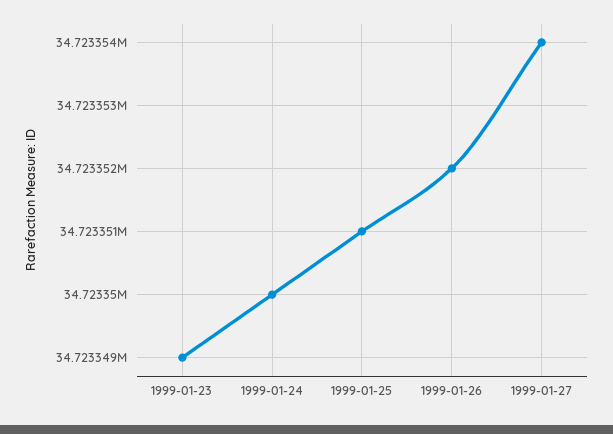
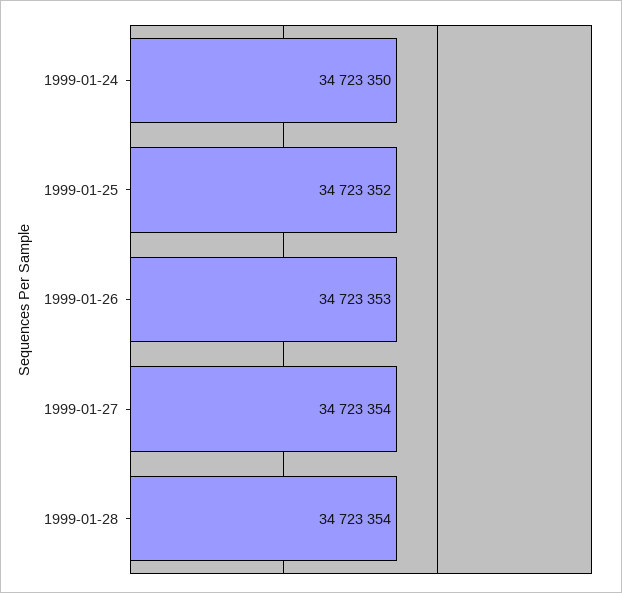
1999-01-23: 34723349 -> none
1999-01-25: 34723351 -> 34723352
1999-01-26: 34723352 -> 34723353
1999-01-28: none -> 34723354

